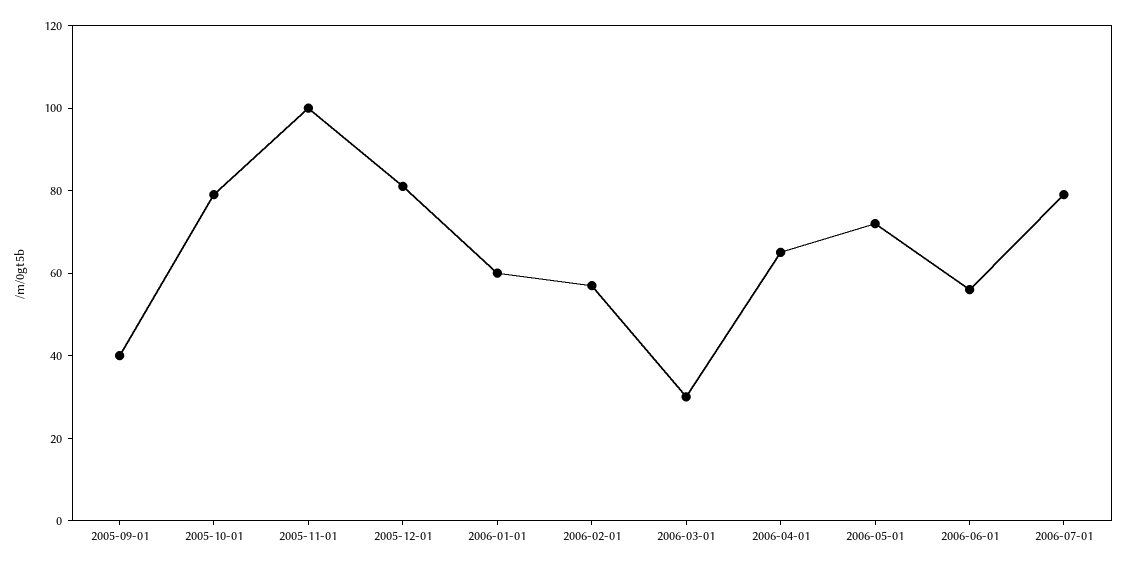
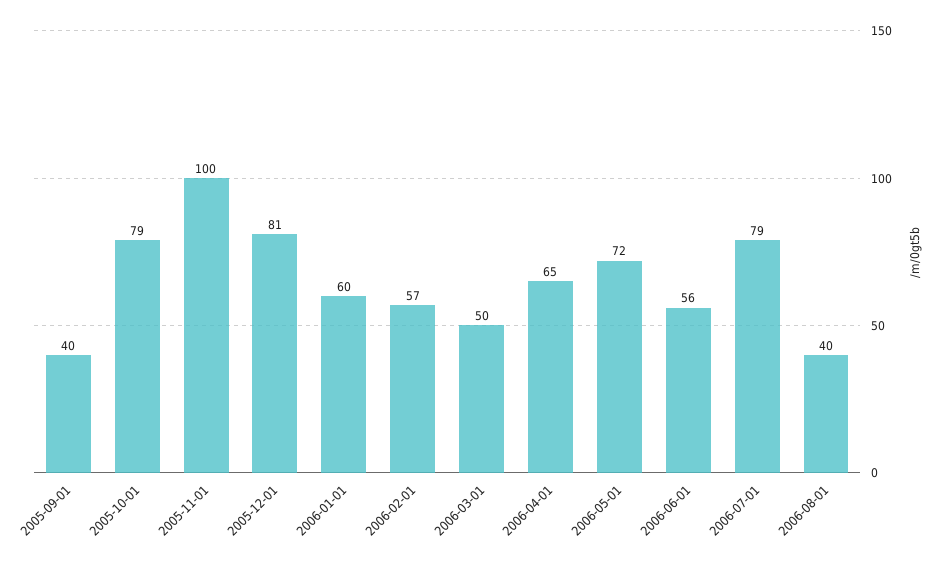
2006-03-01: 30 -> 50
2006-08-01: none -> 40

